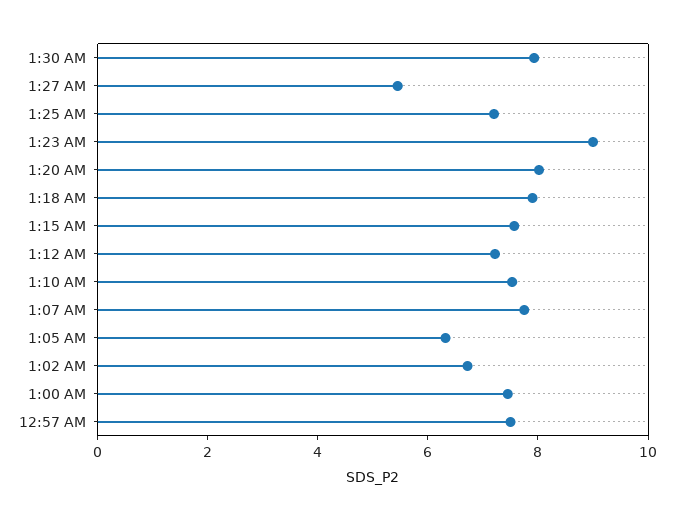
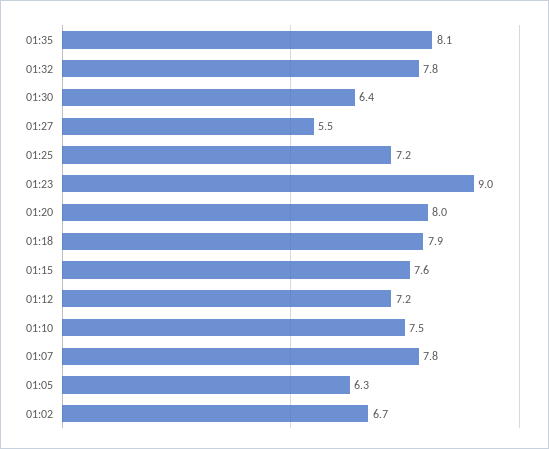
1:30 AM: 8 -> 6.4
1:00 AM: 7.5 -> none
12:57 AM: 7.5 -> none
01:35: none -> 8.1
01:32: none -> 7.8

